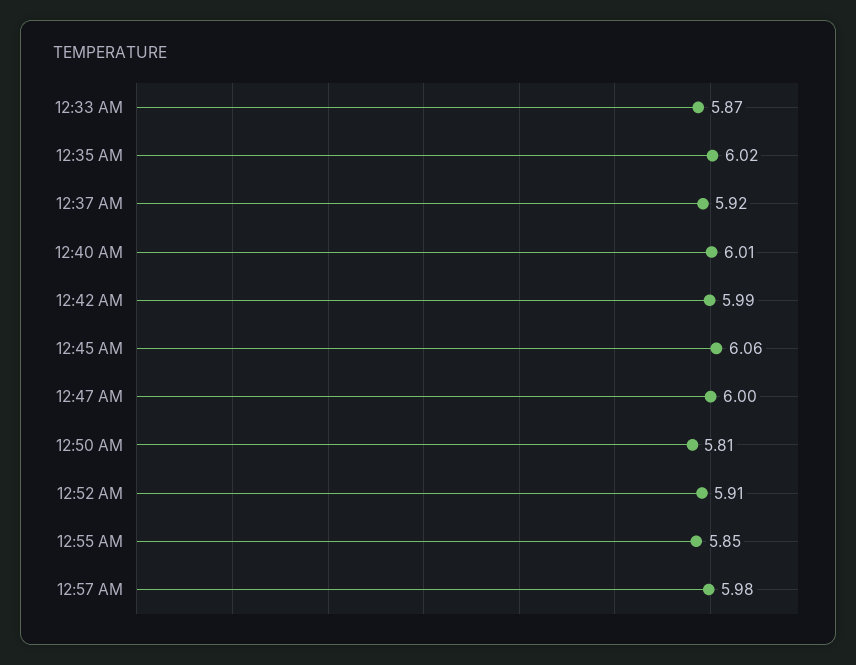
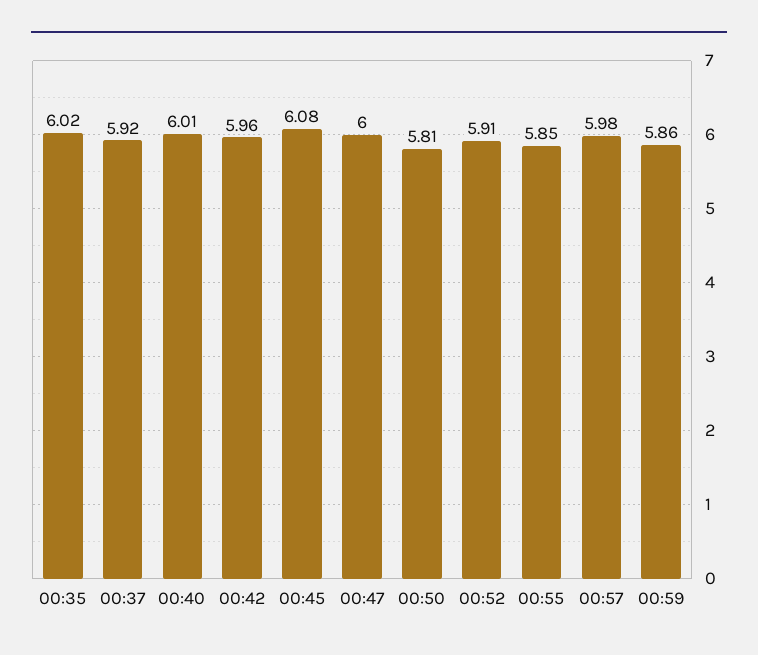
12:33 AM: 5.87 -> none
12:42 AM: 5.99 -> 5.96
12:45 AM: 6.06 -> 6.08
00:59: none -> 5.86

